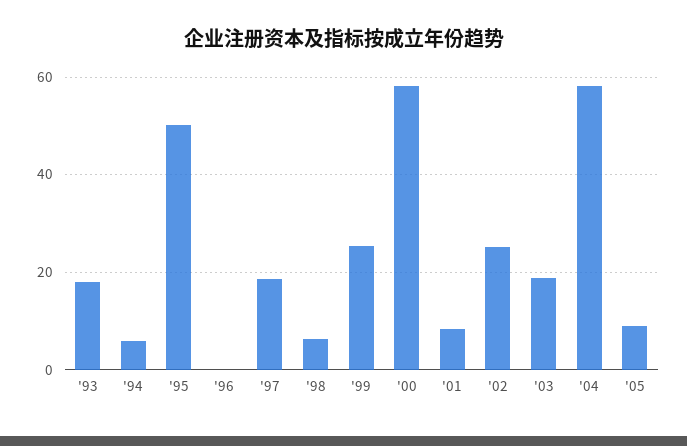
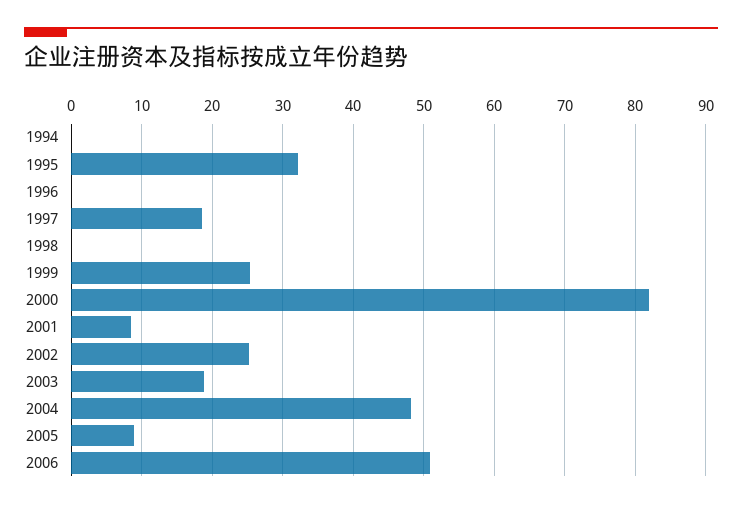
'93: 18 -> none
'94: 6 -> 0
'95: 50 -> 32
'98: 6 -> 0
'00: 58 -> 82
'04: 58 -> 48
2006: none -> 51

